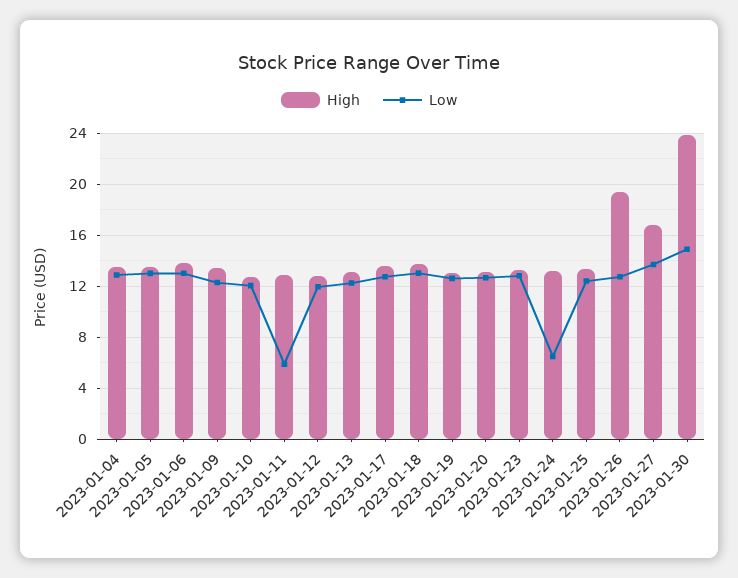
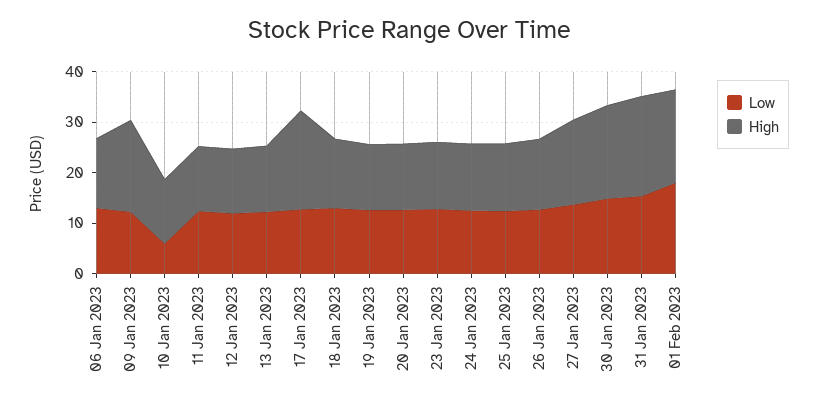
High, 2023-01-04: 13.5 -> none
Low, 2023-01-04: 13 -> none
High, 2023-01-05: 13.5 -> none
Low, 2023-01-05: 13 -> none
High, 2023-01-09: 13.5 -> 18
Low, 2023-01-10: 12 -> 6
Low, 2023-01-11: 6 -> 12
High, 2023-01-17: 13.5 -> 20
Low, 2023-01-24: 6.5 -> 12
High, 2023-01-26: 19.5 -> 14
High, 2023-01-30: 24 -> 18
Low, 31 Jan 2023: none -> 16
High, 31 Jan 2023: none -> 20
Low, 01 Feb 2023: none -> 18
High, 01 Feb 2023: none -> 18

